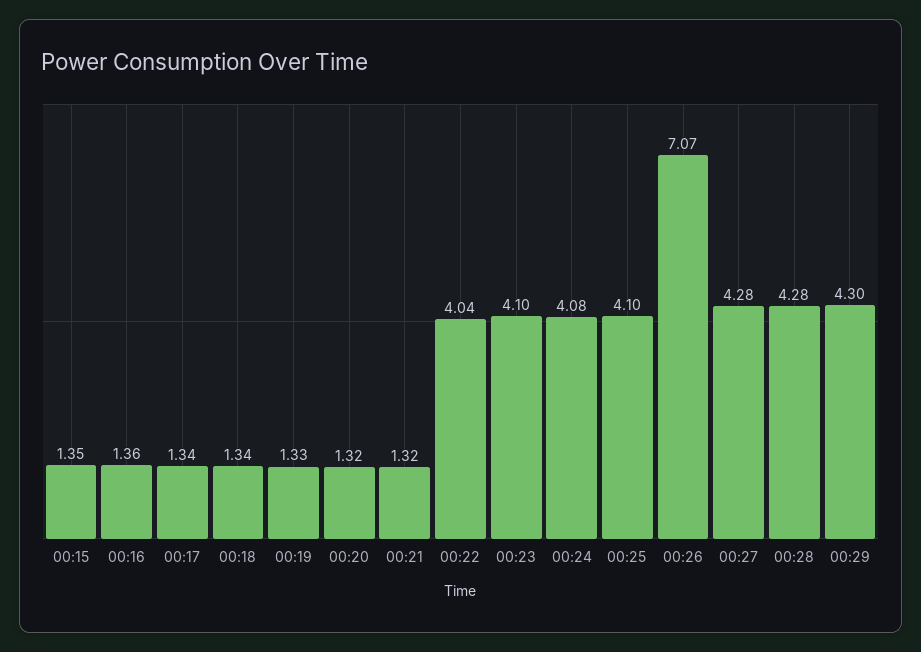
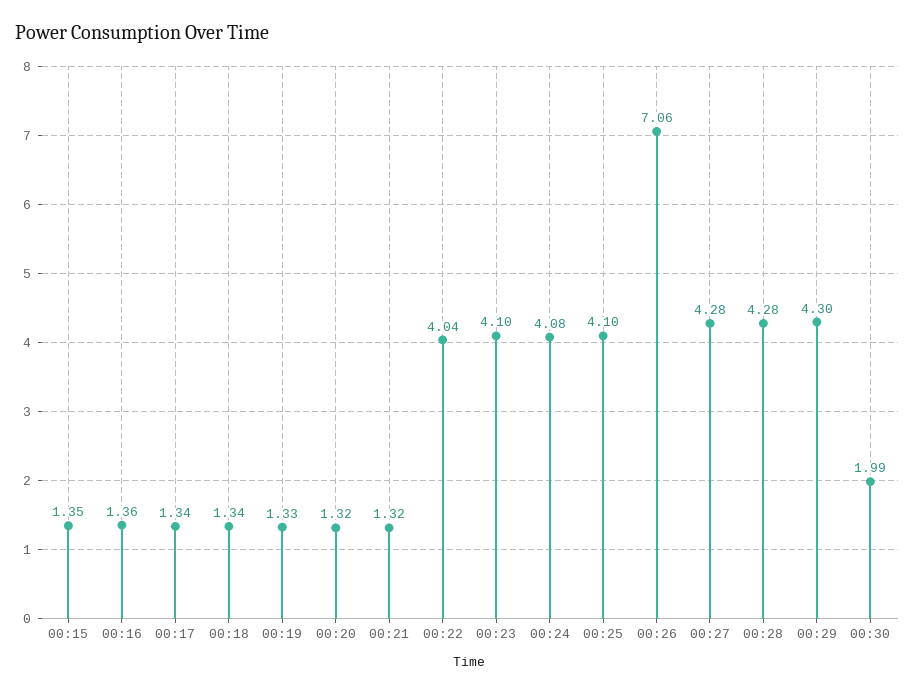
00:26: 7.07 -> 7.06
00:30: none -> 1.99

